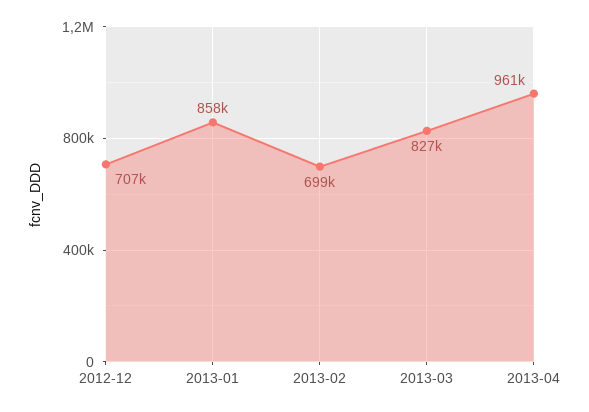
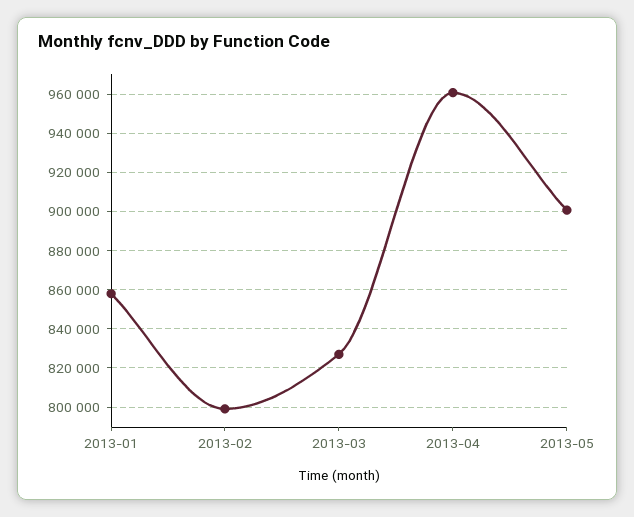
2012-12: 707000 -> none
2013-02: 699000 -> 800000
2013-05: none -> 900000

